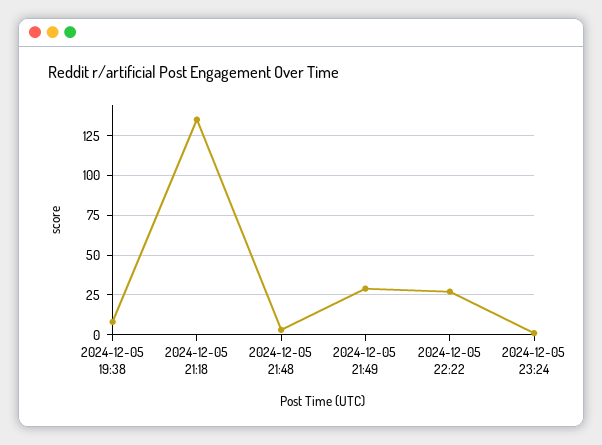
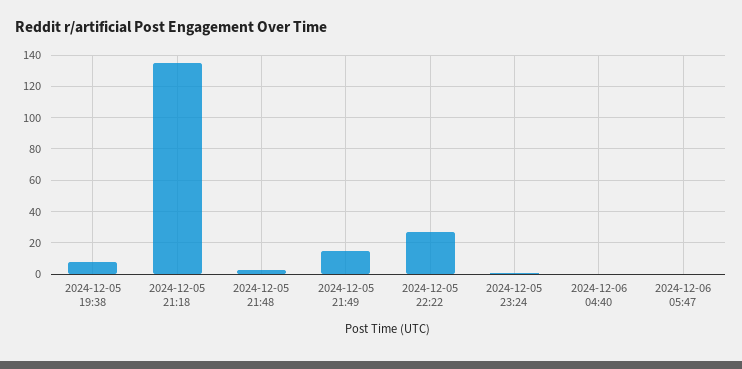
2024-12-05 21:49: 30 -> 15
2024-12-06 04:40: none -> 0
2024-12-06 05:47: none -> 0

